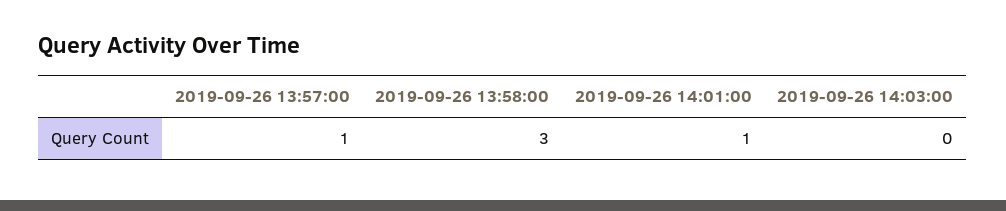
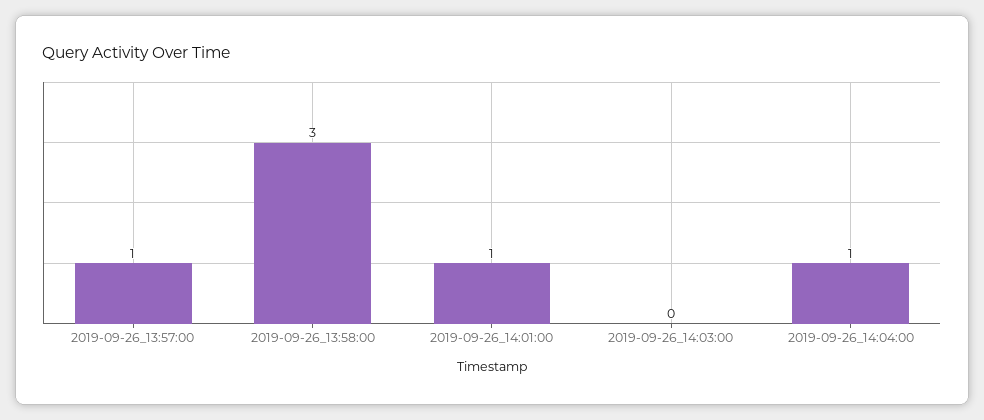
2019-09-26_14:04:00: none -> 1

